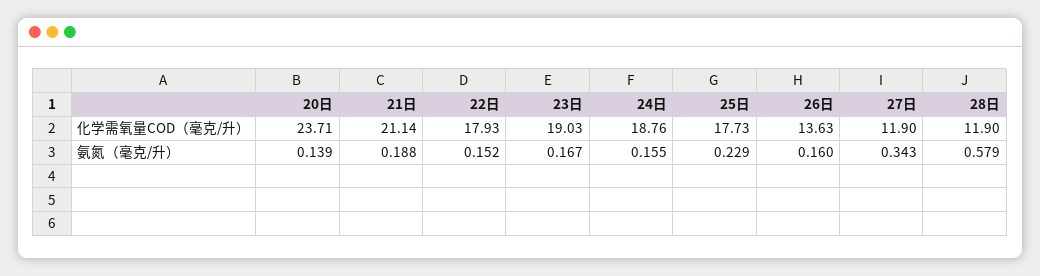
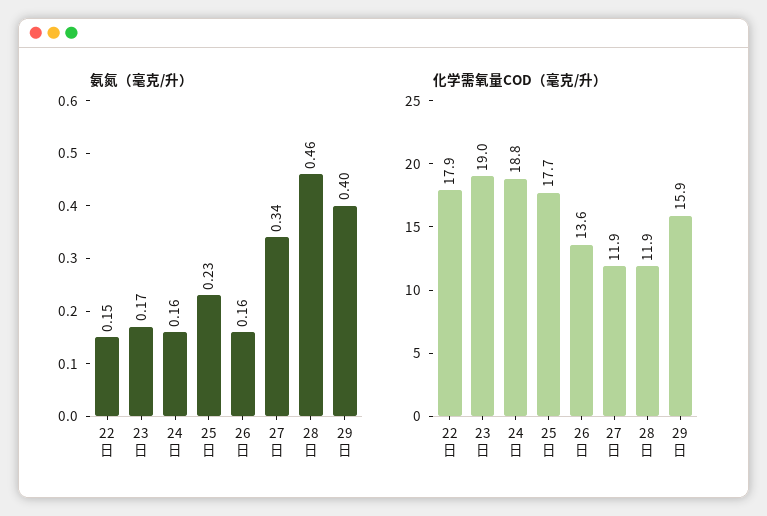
化学需氧量COD（毫克/升）, 20日: 23.71 -> none
化学需氧量COD（毫克/升）, 21日: 21.14 -> none
氨氮（毫克/升）, 20日: 0.139 -> none
氨氮（毫克/升）, 21日: 0.188 -> none
氨氮（毫克/升）, 28日: 0.579 -> 0.46
氨氮（毫克/升）, 29日: none -> 0.4
化学需氧量COD（毫克/升）, 29日: none -> 15.9

